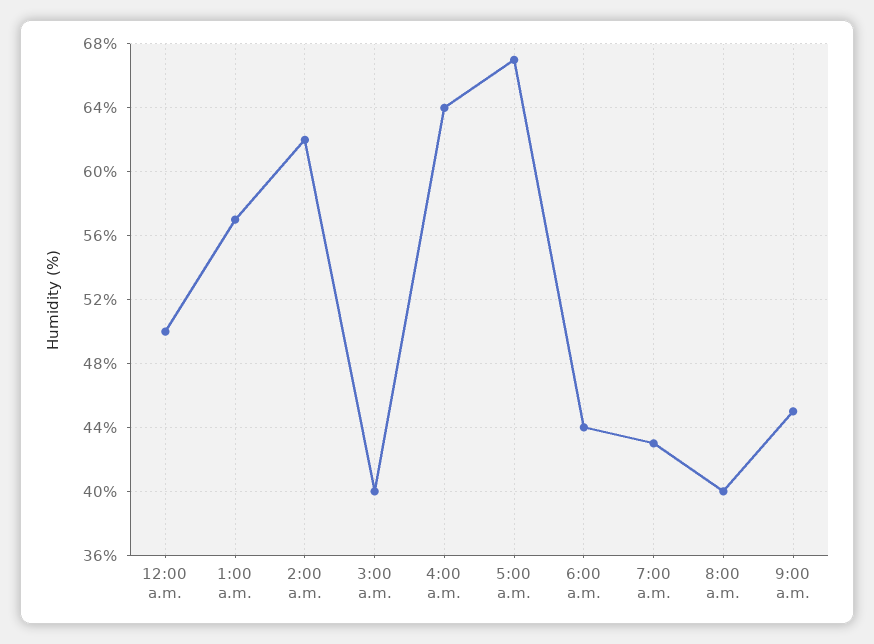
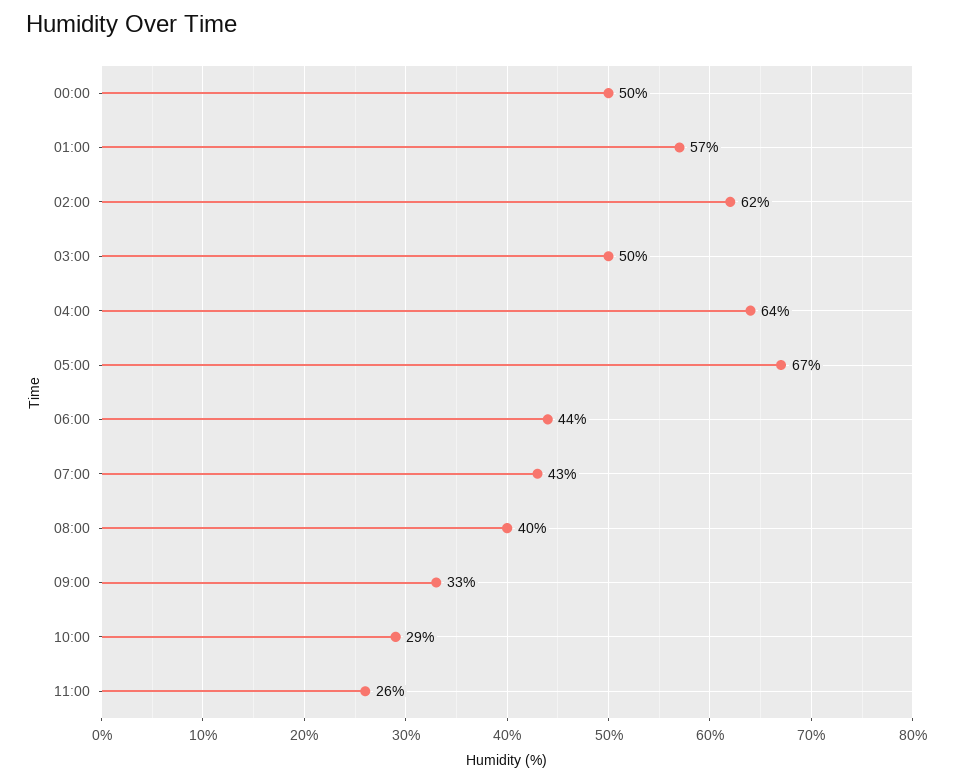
3:00 a.m.: 40 -> 50
9:00 a.m.: 45 -> 33
10:00: none -> 29
11:00: none -> 26

